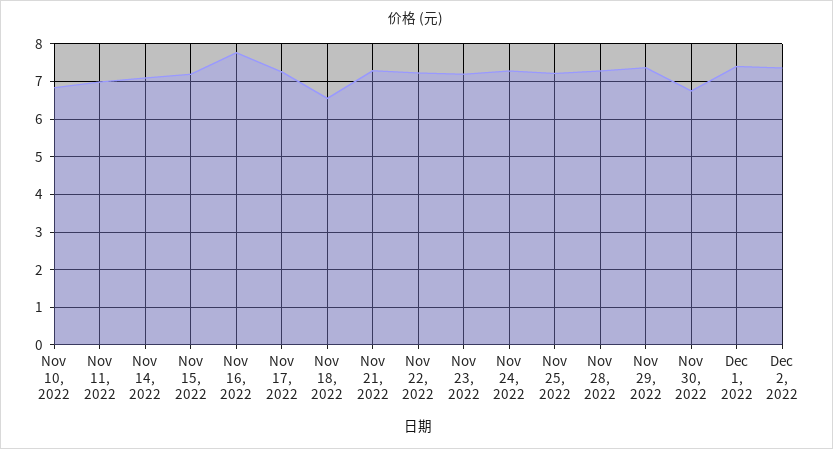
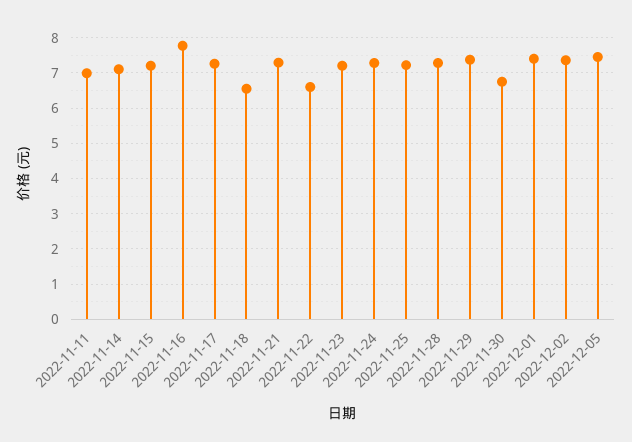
Nov 10, 2022: 6.8 -> none
Nov 22, 2022: 7.2 -> 6.6
2022-12-05: none -> 7.4

